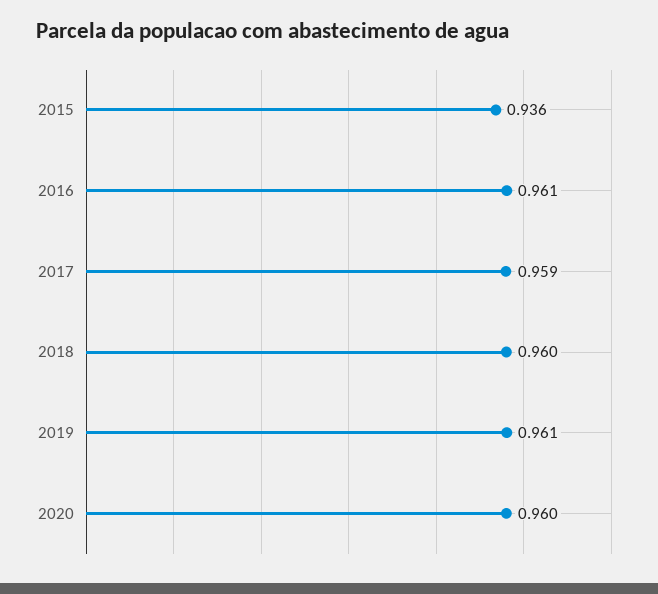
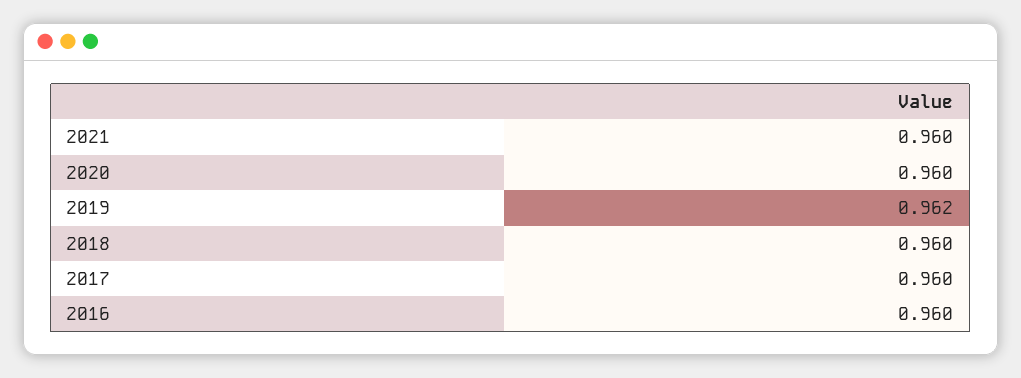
2015: 0.936 -> none
2016: 0.961 -> 0.96
2017: 0.959 -> 0.96
2019: 0.961 -> 0.962
2021: none -> 0.96

